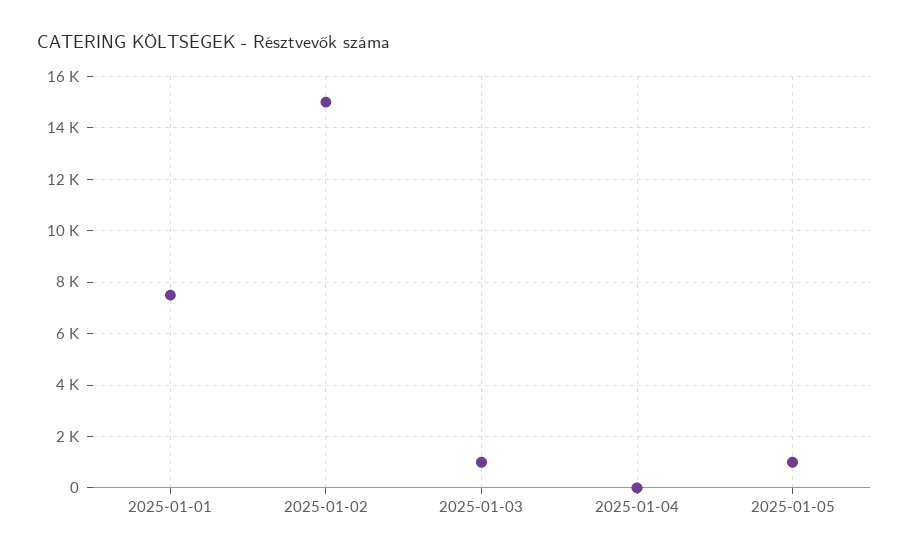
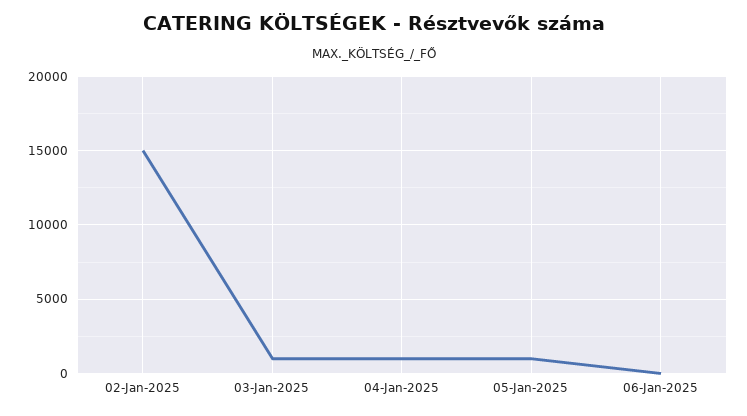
2025-01-01: 7500 -> none
2025-01-04: 0 -> 1000
06-Jan-2025: none -> 0

